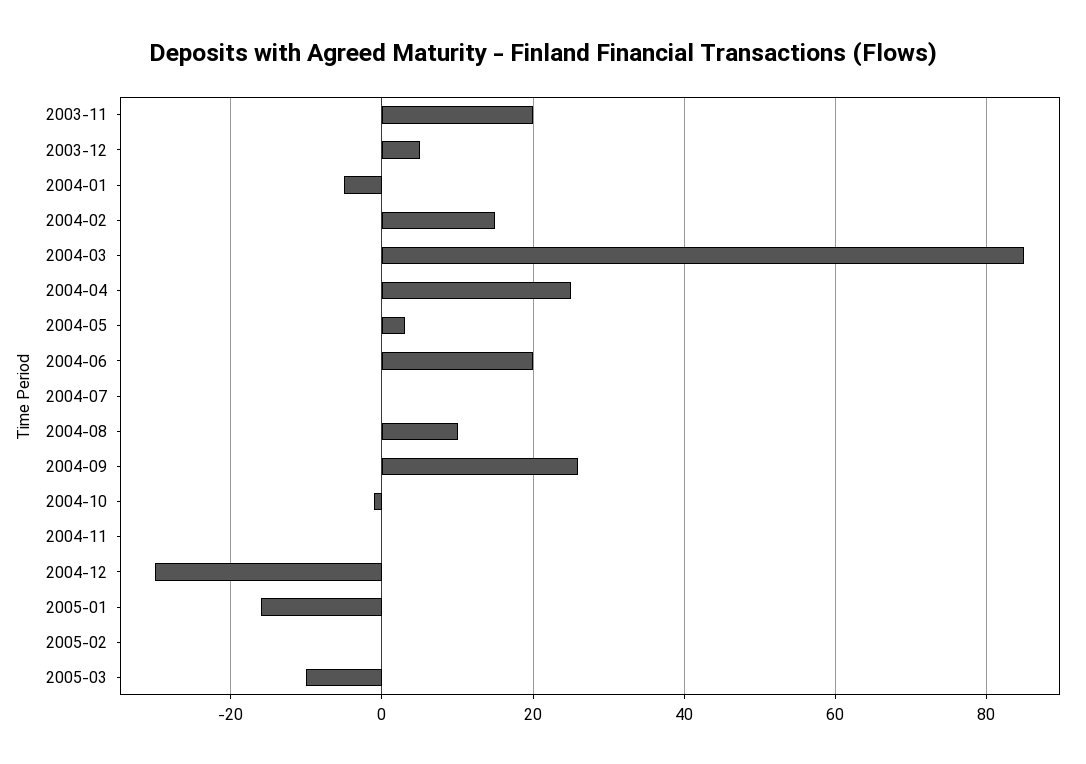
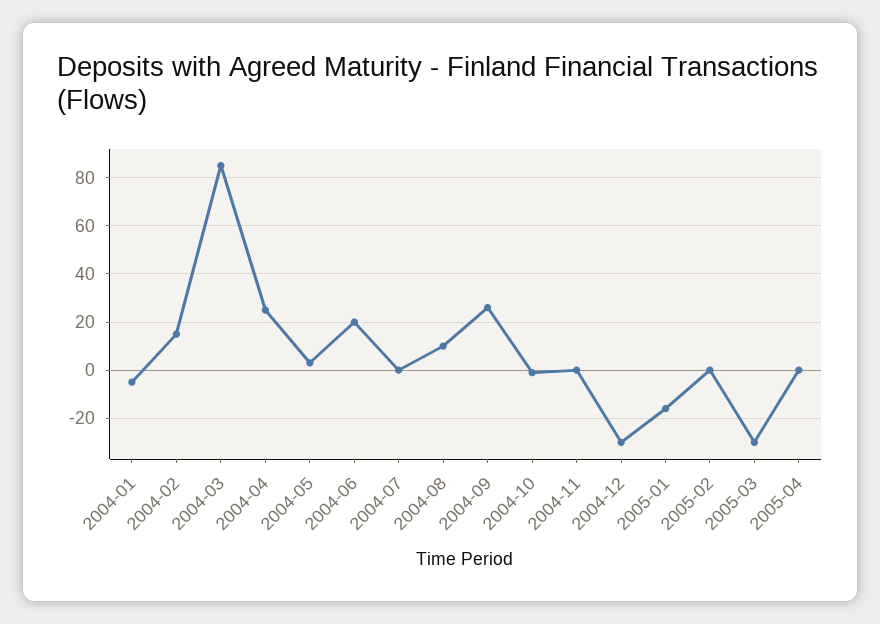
2003-11: 20 -> none
2003-12: 5 -> none
2005-03: -10 -> -30
2005-04: none -> 0

